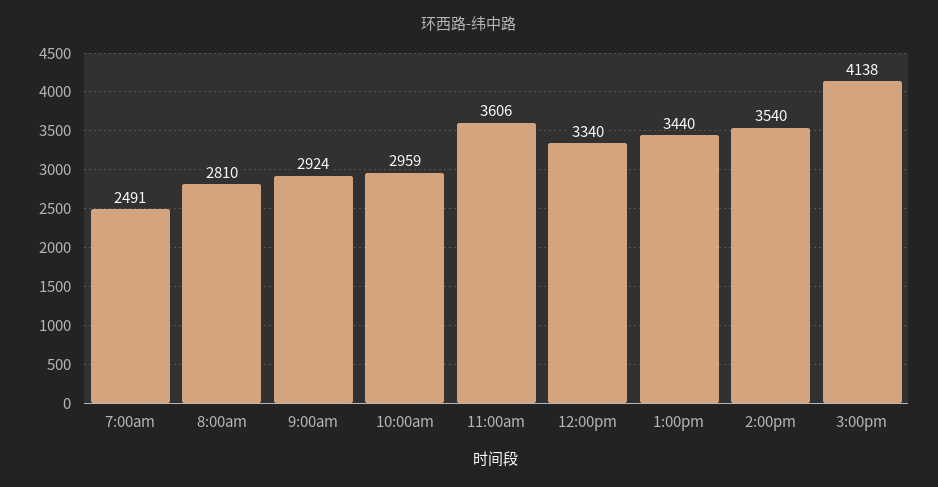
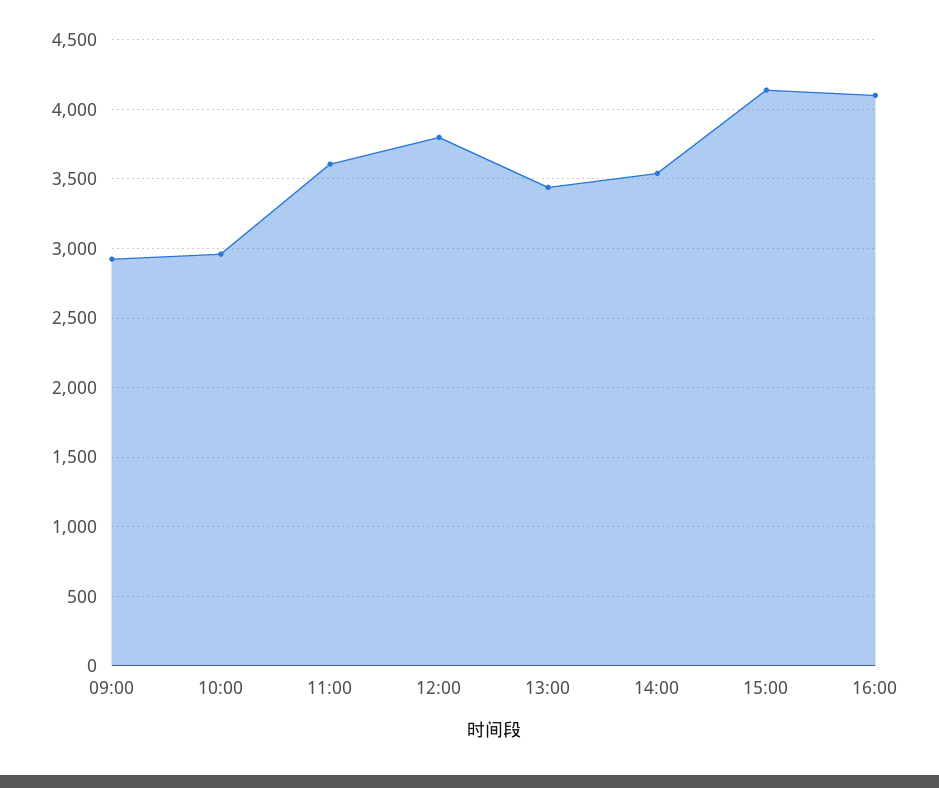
7:00am: 2491 -> none
8:00am: 2810 -> none
12:00pm: 3340 -> 3800
16:00: none -> 4100

